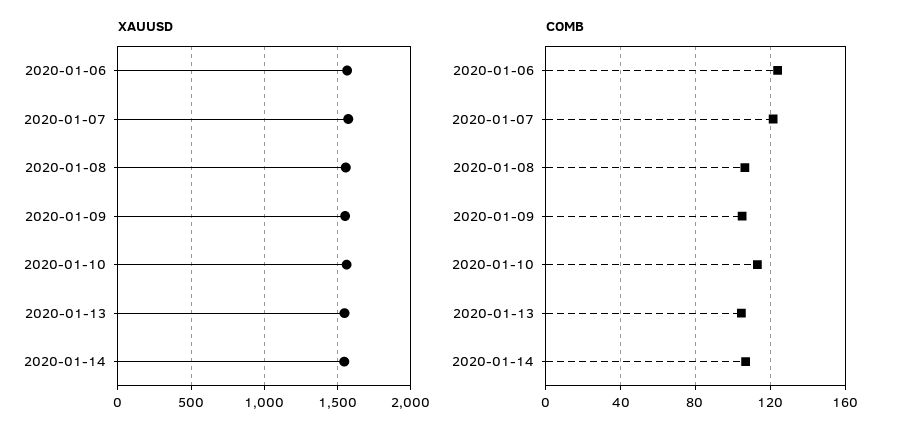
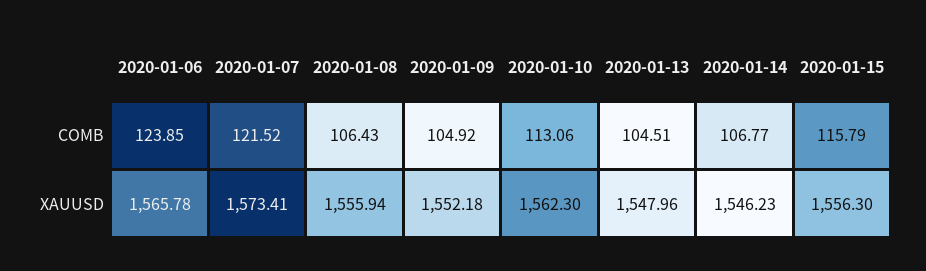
COMB, 2020-01-15: none -> 115.79
XAUUSD, 2020-01-15: none -> 1556.3

